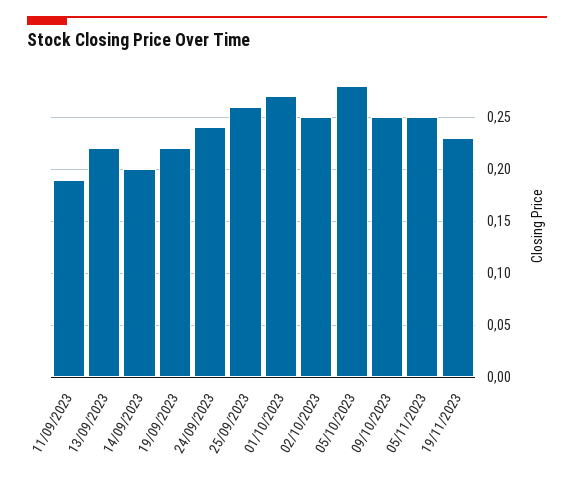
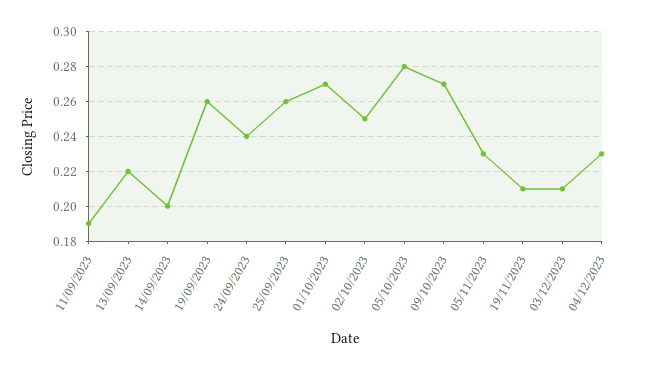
19/09/2023: 0.22 -> 0.26
09/10/2023: 0.25 -> 0.27
05/11/2023: 0.25 -> 0.23
19/11/2023: 0.23 -> 0.21
03/12/2023: none -> 0.21
04/12/2023: none -> 0.23

